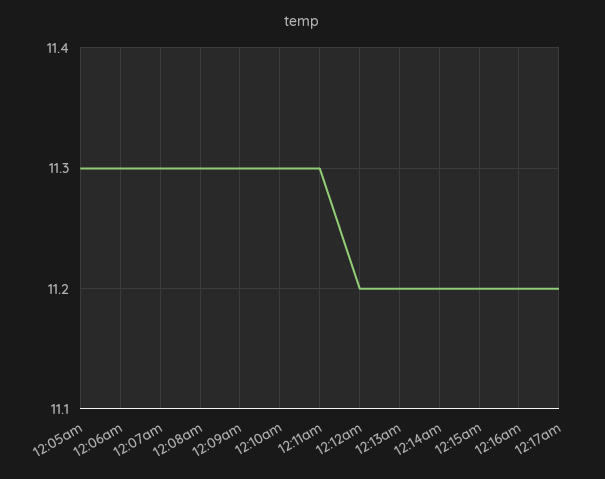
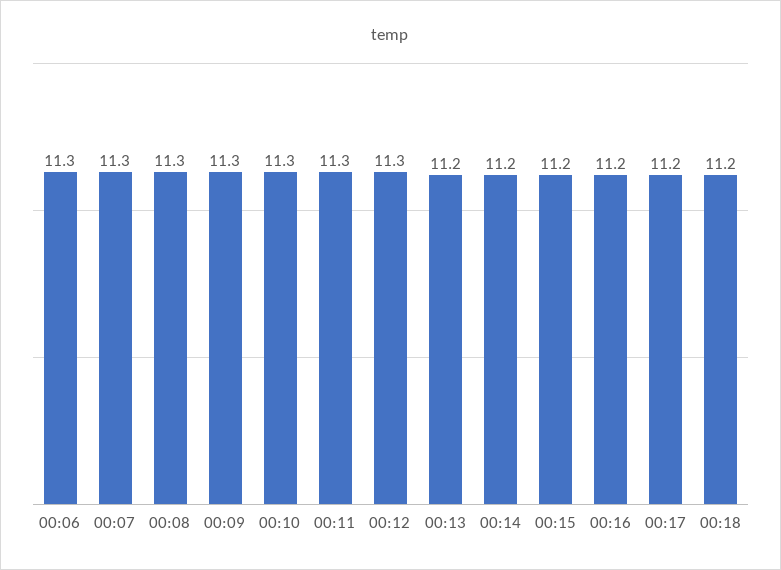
12:05am: 11.3 -> none
12:12am: 11.2 -> 11.3
00:18: none -> 11.2

